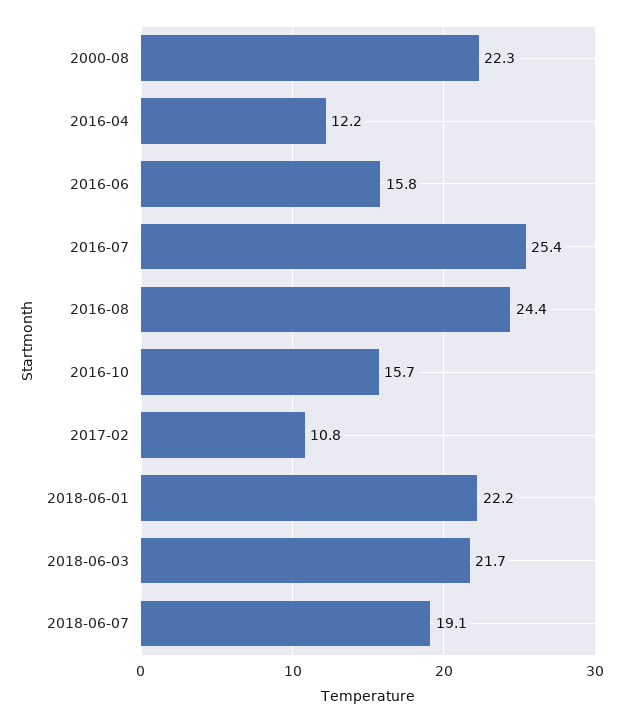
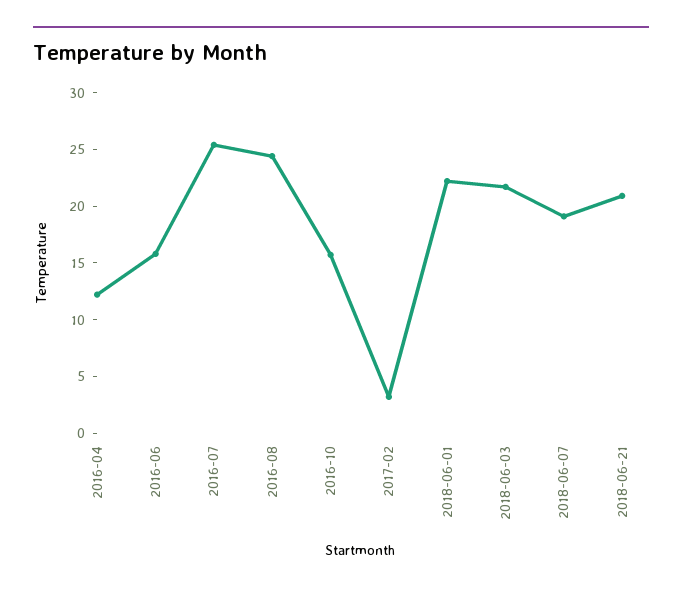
2000-08: 22.3 -> none
2017-02: 10.8 -> 3
2018-06-21: none -> 21

